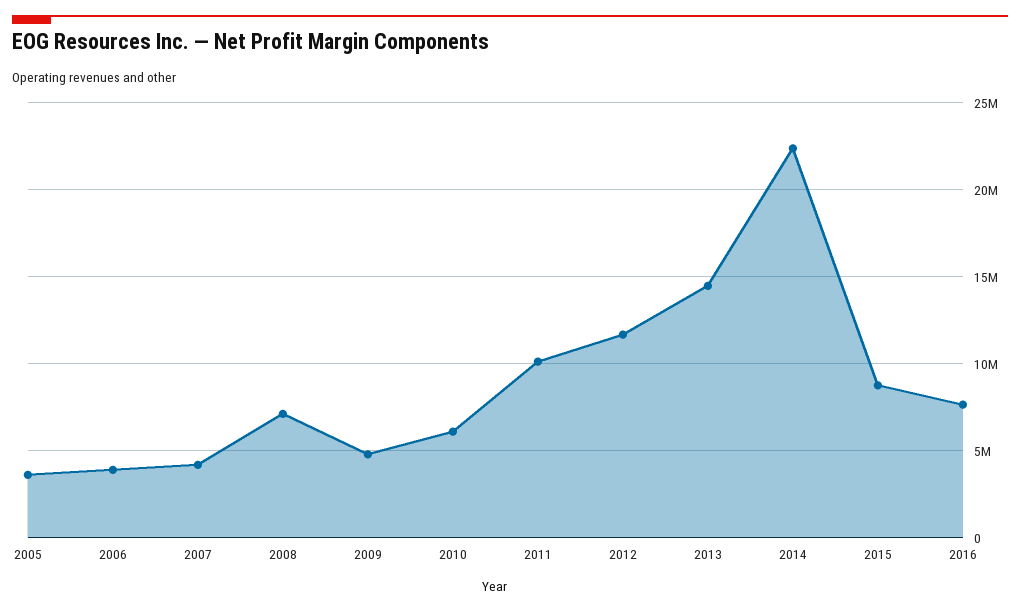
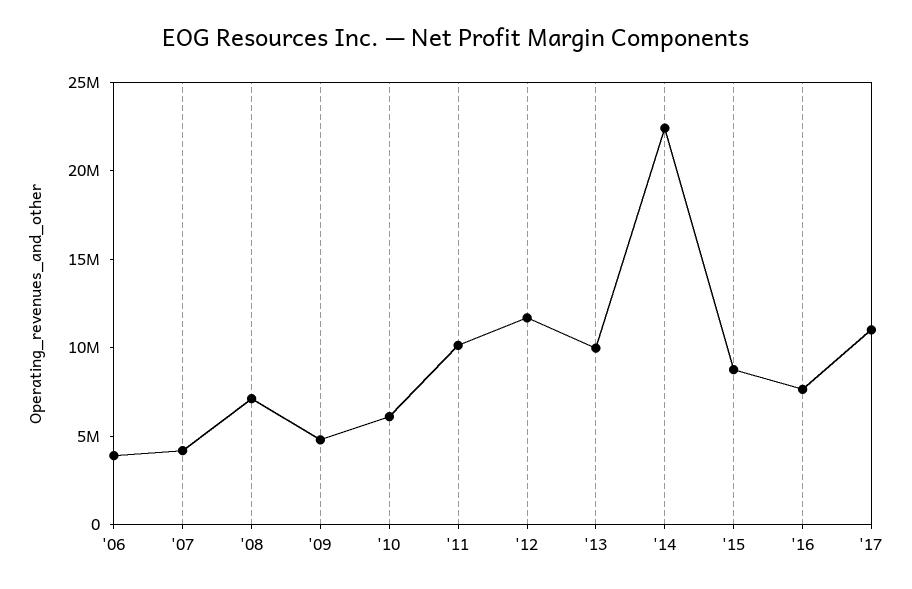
2005: 3500000 -> none
2013: 14500000 -> 10000000
'17: none -> 11000000

